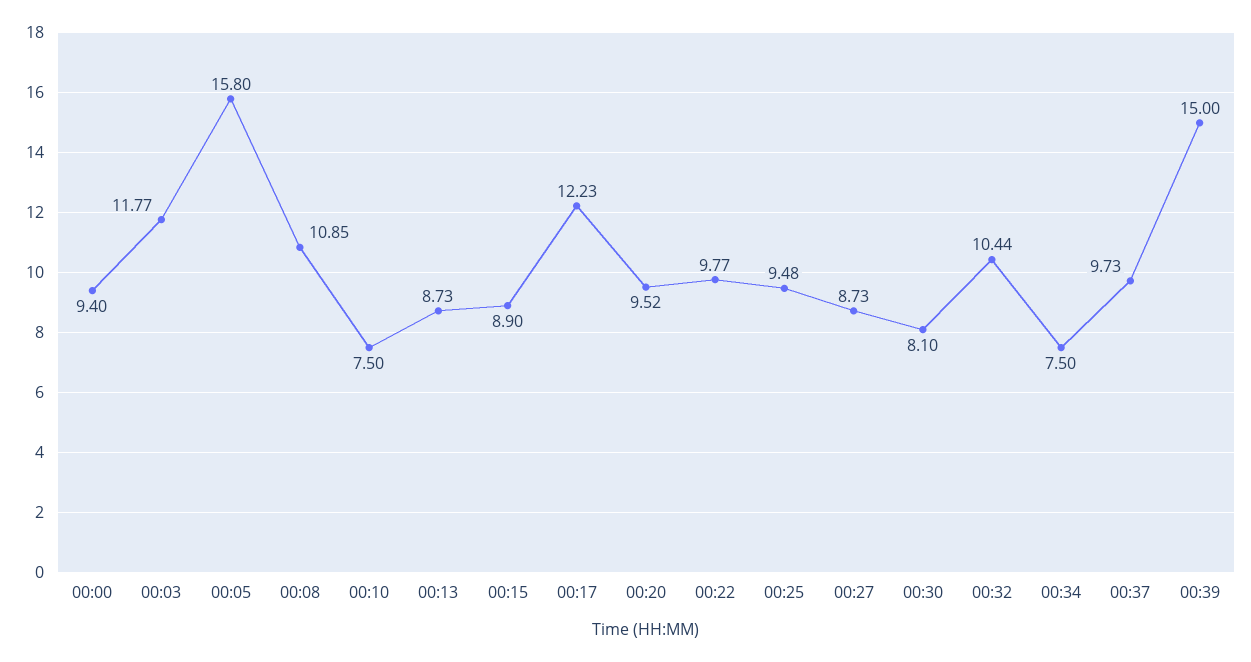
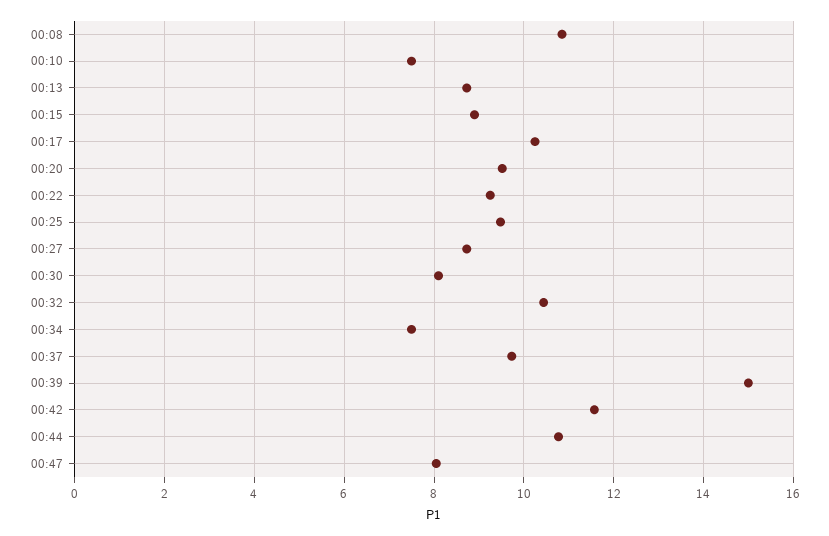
00:00: 9.4 -> none
00:03: 11.77 -> none
00:05: 15.8 -> none
00:17: 12.23 -> 10.2
00:22: 9.77 -> 9.2
00:42: none -> 11.6
00:44: none -> 10.8
00:47: none -> 8

